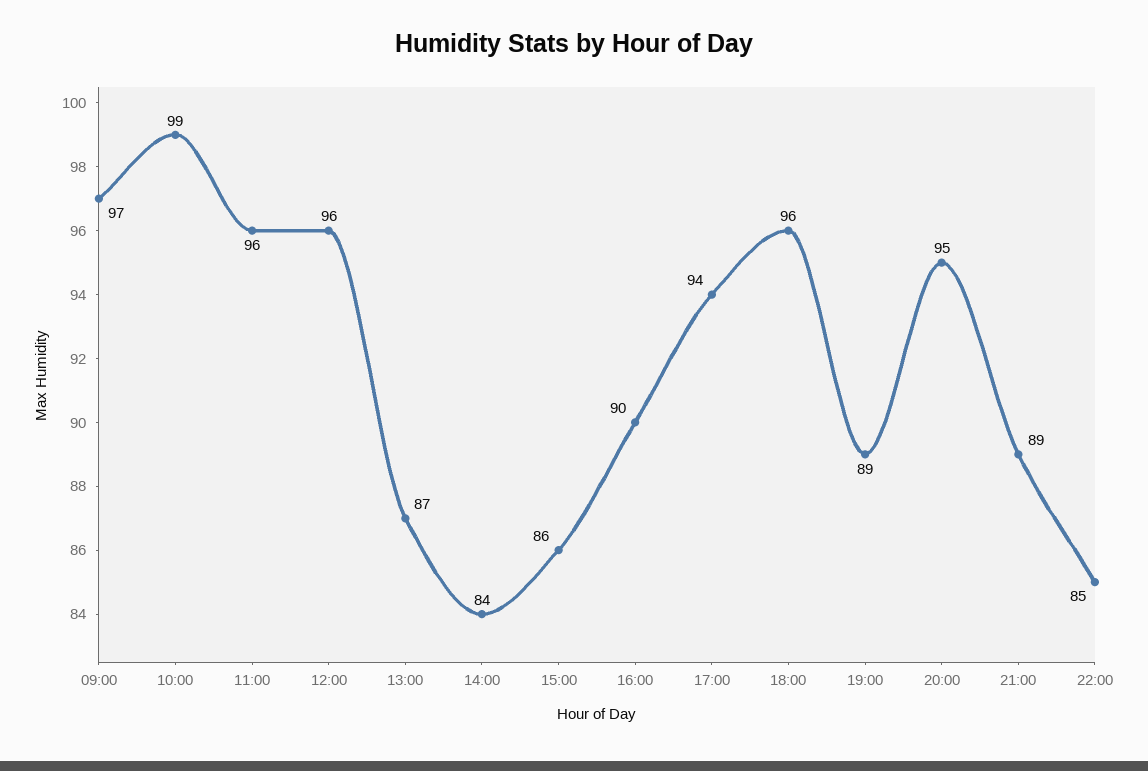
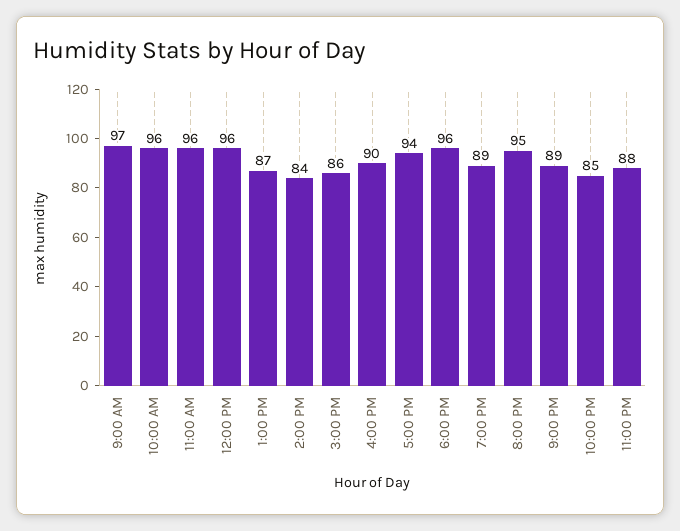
10:00: 99 -> 96
11:00 PM: none -> 88

